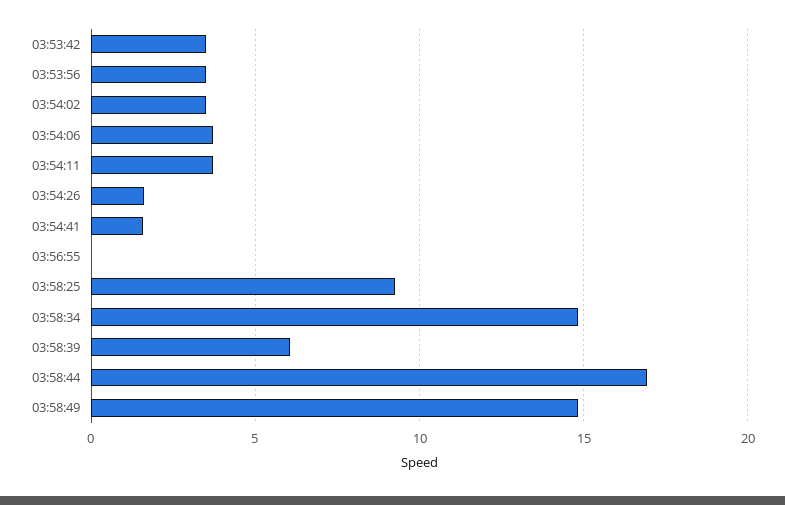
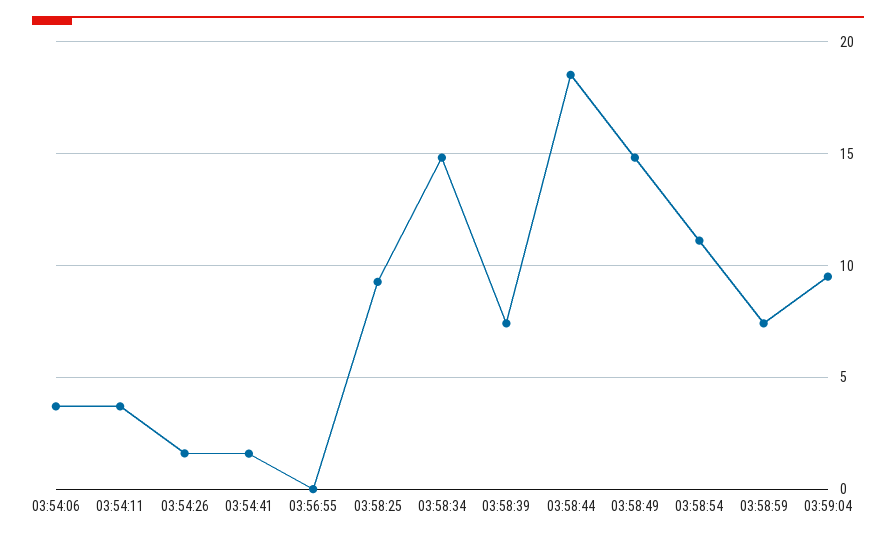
03:53:42: 3.5 -> none
03:53:56: 3.5 -> none
03:54:02: 3.5 -> none
03:58:39: 6 -> 7.5
03:58:44: 17 -> 18.5
03:58:54: none -> 11
03:58:59: none -> 7.5
03:59:04: none -> 9.5

